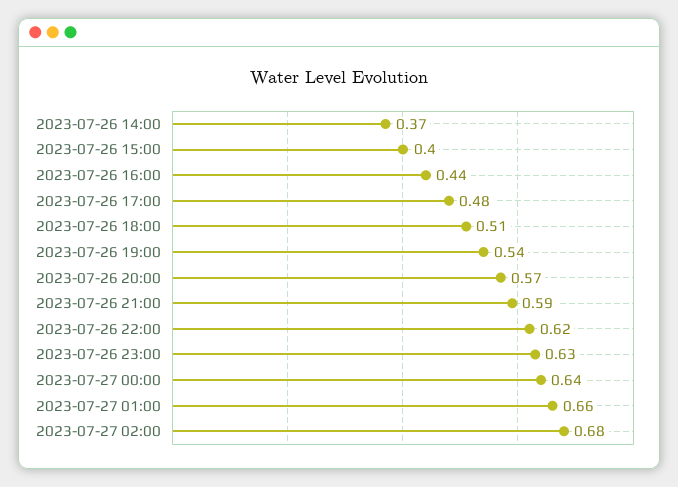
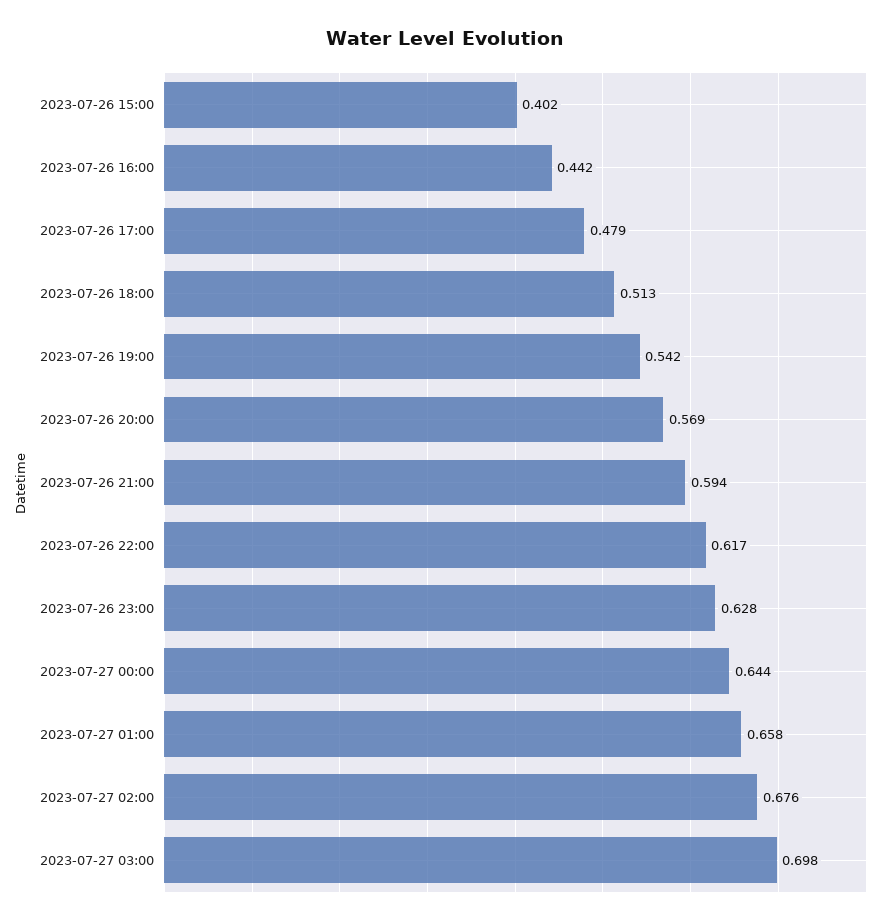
2023-07-26 14:00: 0.37 -> none
2023-07-27 03:00: none -> 0.698

